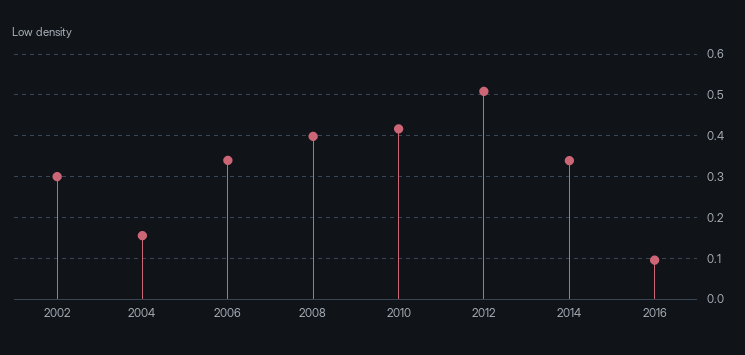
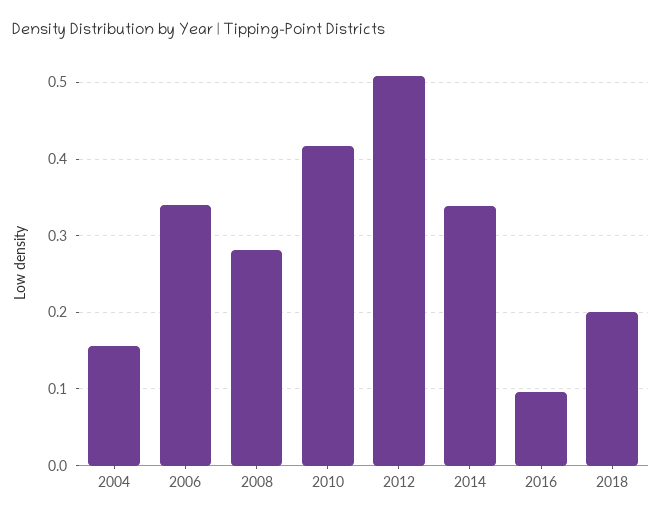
2002: 0.3 -> none
2008: 0.4 -> 0.28
2018: none -> 0.2

